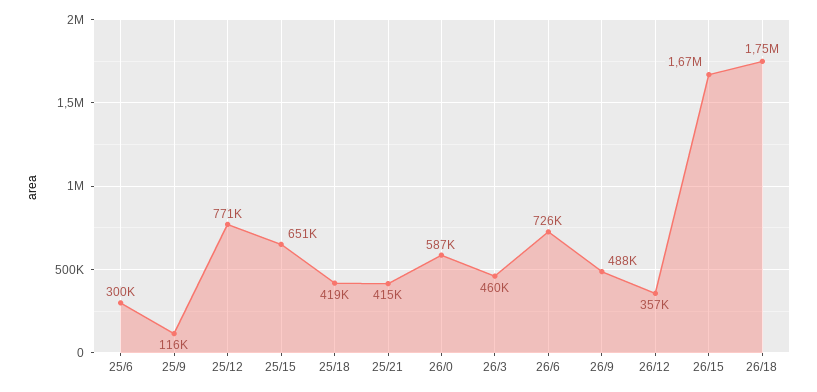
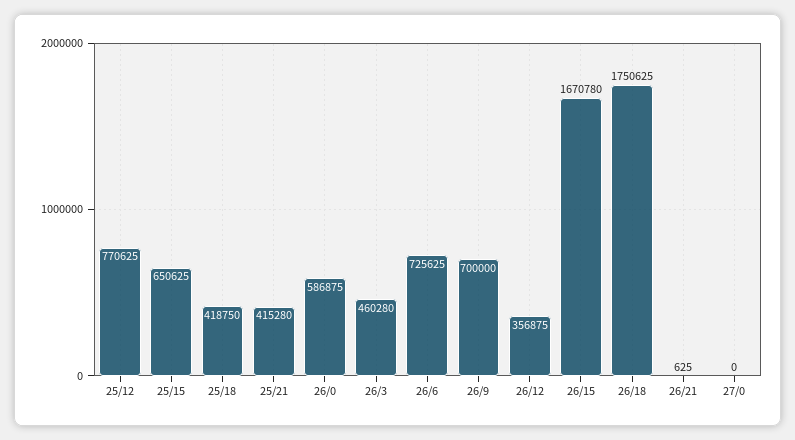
25/6: 300000 -> none
25/9: 116000 -> none
26/9: 488000 -> 700000
26/21: none -> 625
27/0: none -> 0

